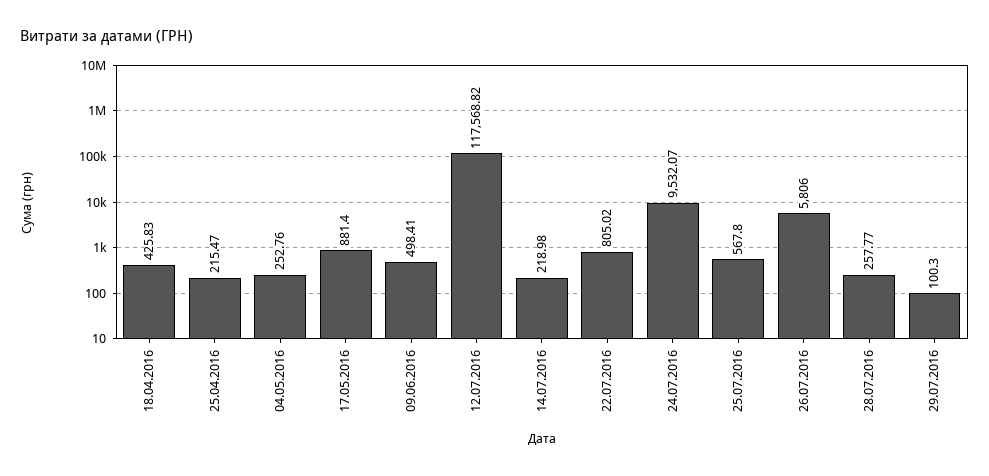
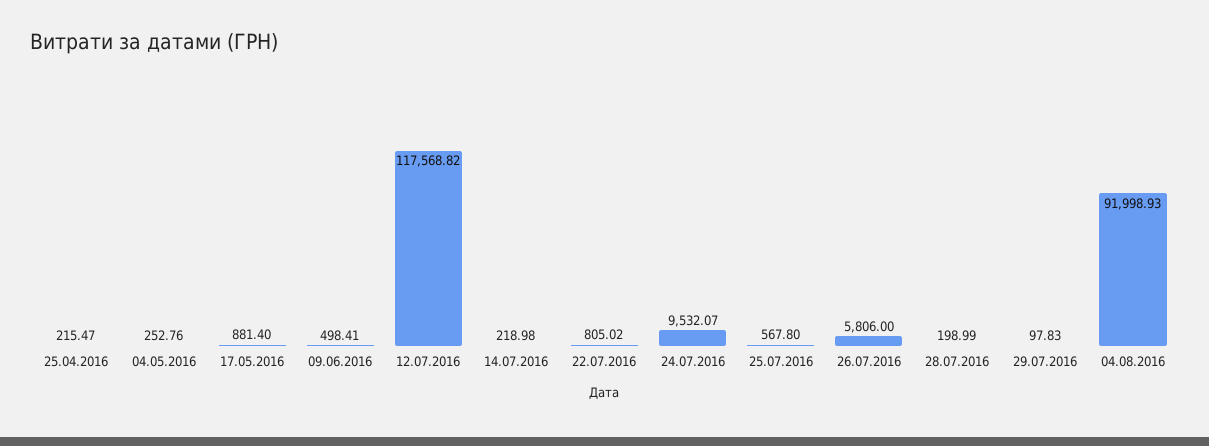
18.04.2016: 425.83 -> none
28.07.2016: 257.77 -> 198.99
29.07.2016: 100.3 -> 97.83
04.08.2016: none -> 91998.93

